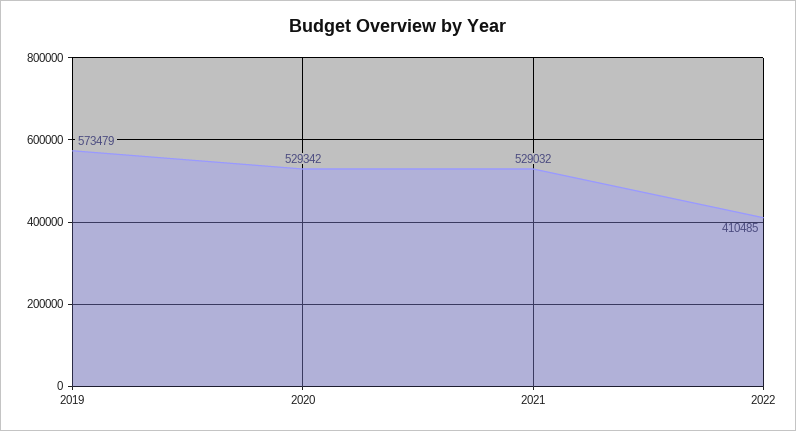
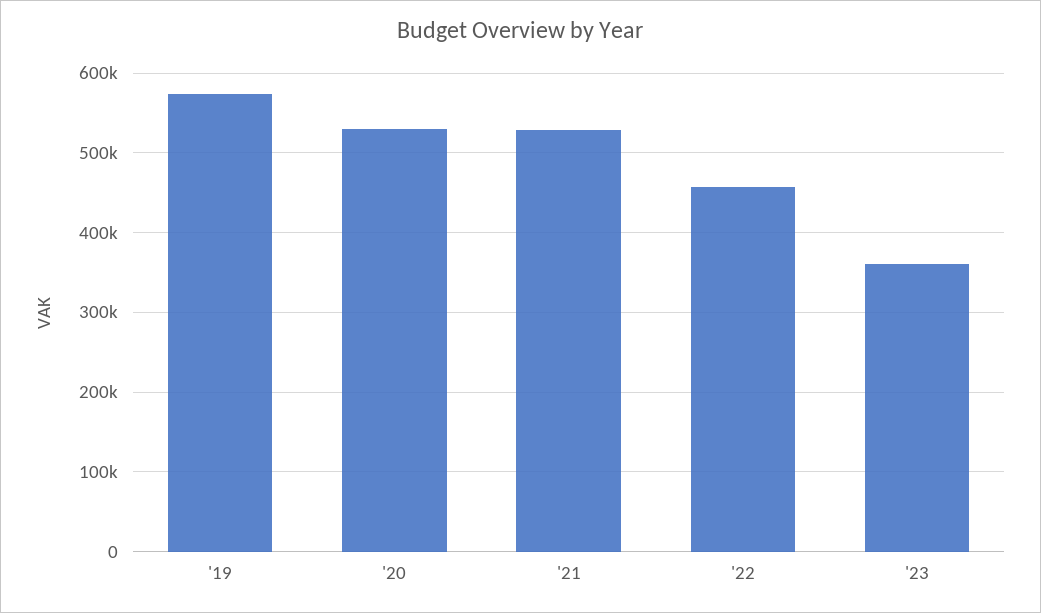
2022: 410485 -> 460000
'23: none -> 360000

